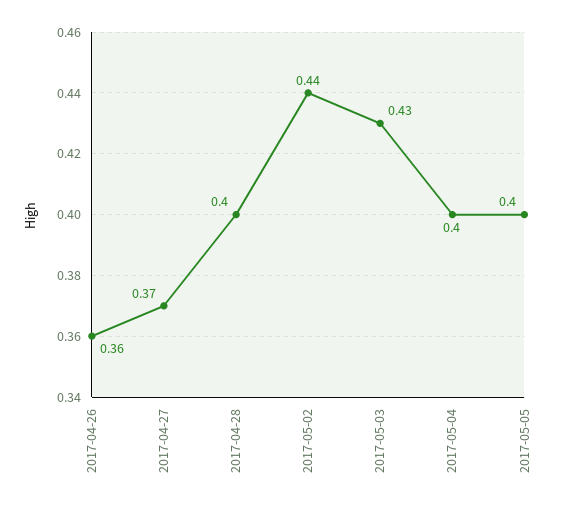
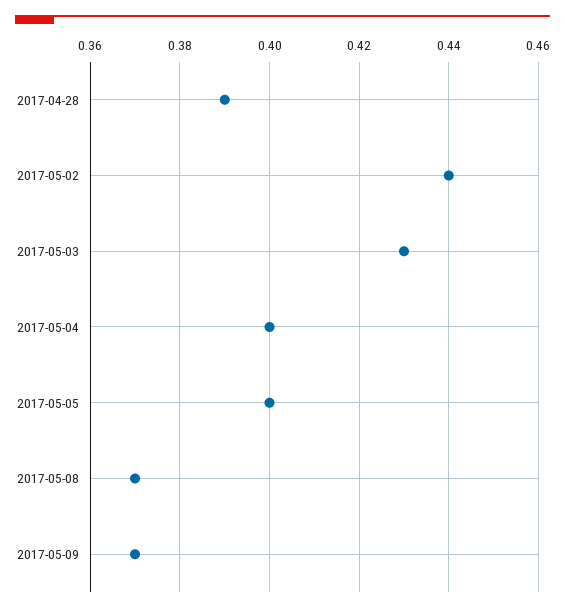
2017-04-26: 0.36 -> none
2017-04-27: 0.37 -> none
2017-04-28: 0.4 -> 0.39
2017-05-08: none -> 0.37
2017-05-09: none -> 0.37

